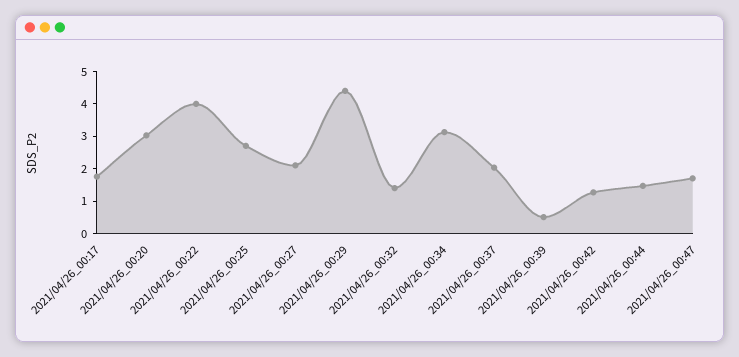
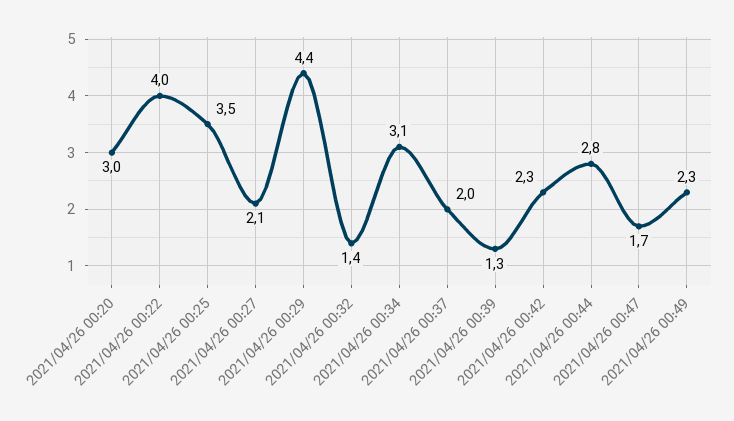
2021/04/26_00:17: 1.75 -> none
2021/04/26_00:25: 2.75 -> 3.5
2021/04/26_00:39: 0.5 -> 1.3
2021/04/26_00:42: 1.25 -> 2.3
2021/04/26_00:44: 1.5 -> 2.8
2021/04/26 00:49: none -> 2.3

